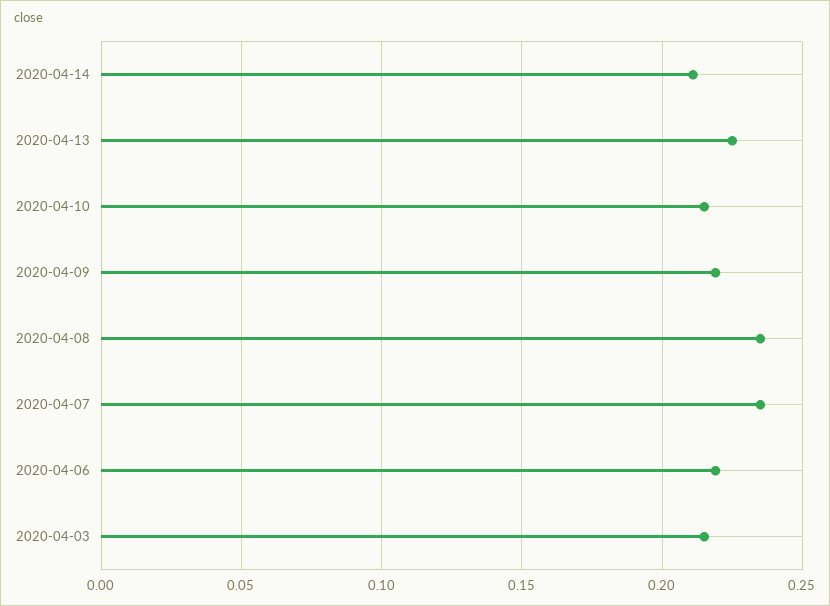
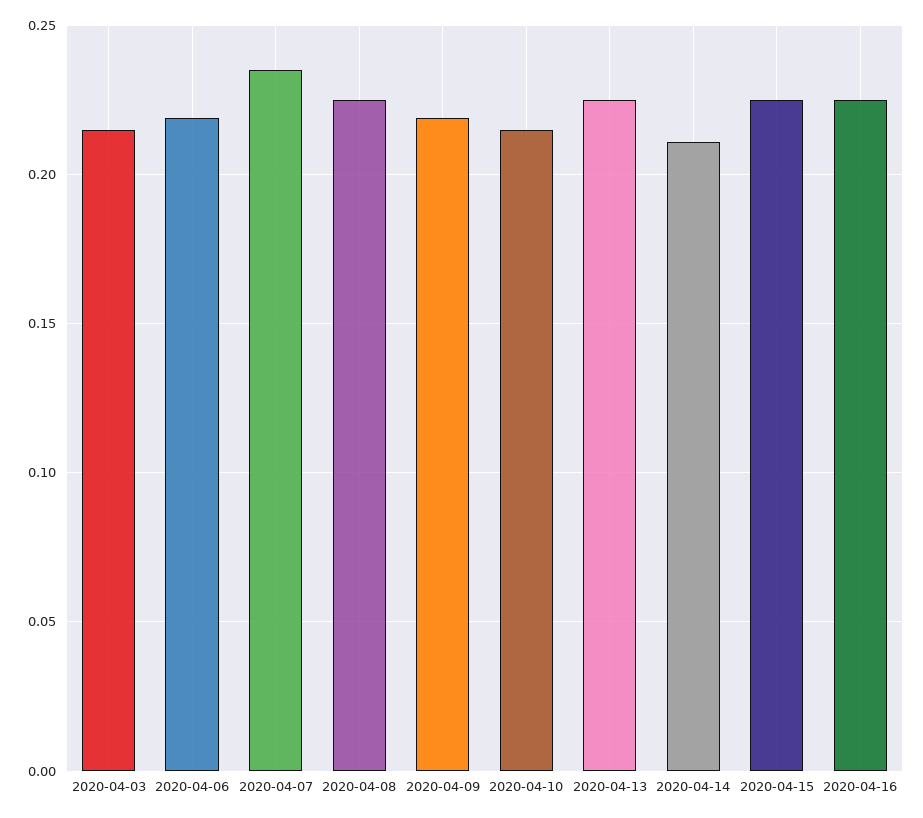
2020-04-08: 0.235 -> 0.225
2020-04-15: none -> 0.225
2020-04-16: none -> 0.225

